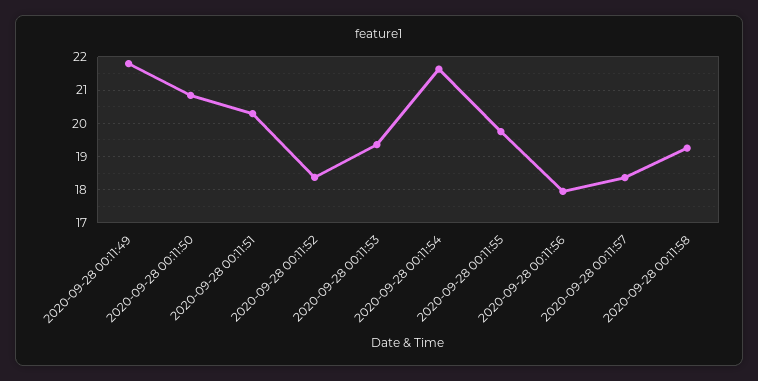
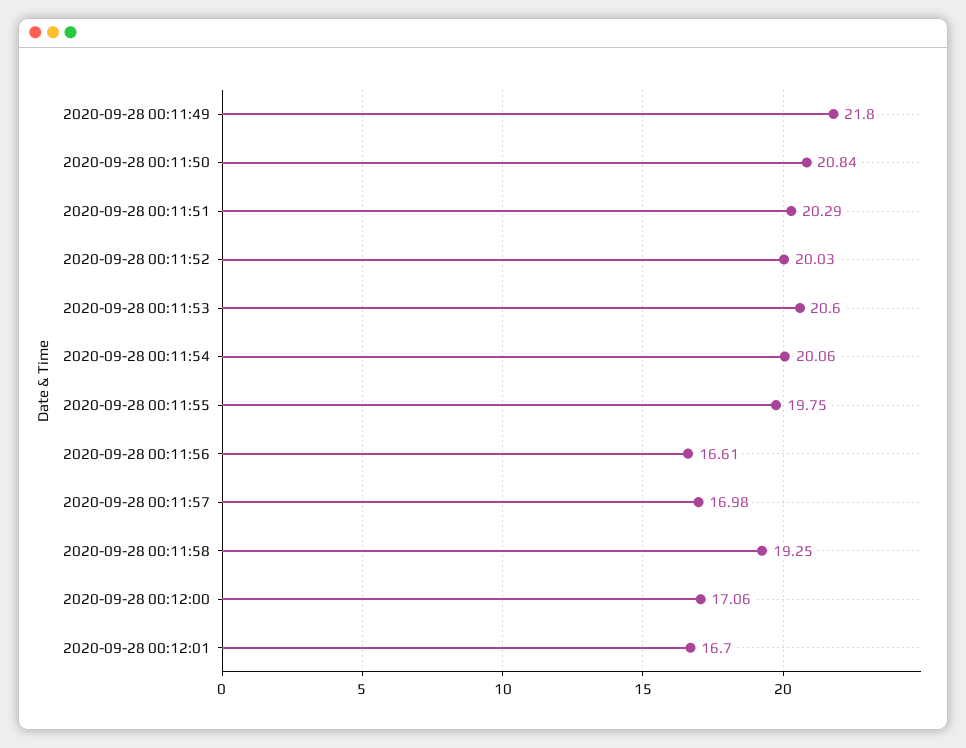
2020-09-28 00:11:52: 18.4 -> 20.03
2020-09-28 00:11:53: 19.4 -> 20.6
2020-09-28 00:11:54: 21.6 -> 20.06
2020-09-28 00:11:56: 18 -> 16.61
2020-09-28 00:11:57: 18.4 -> 16.98
2020-09-28 00:12:00: none -> 17.06
2020-09-28 00:12:01: none -> 16.7

